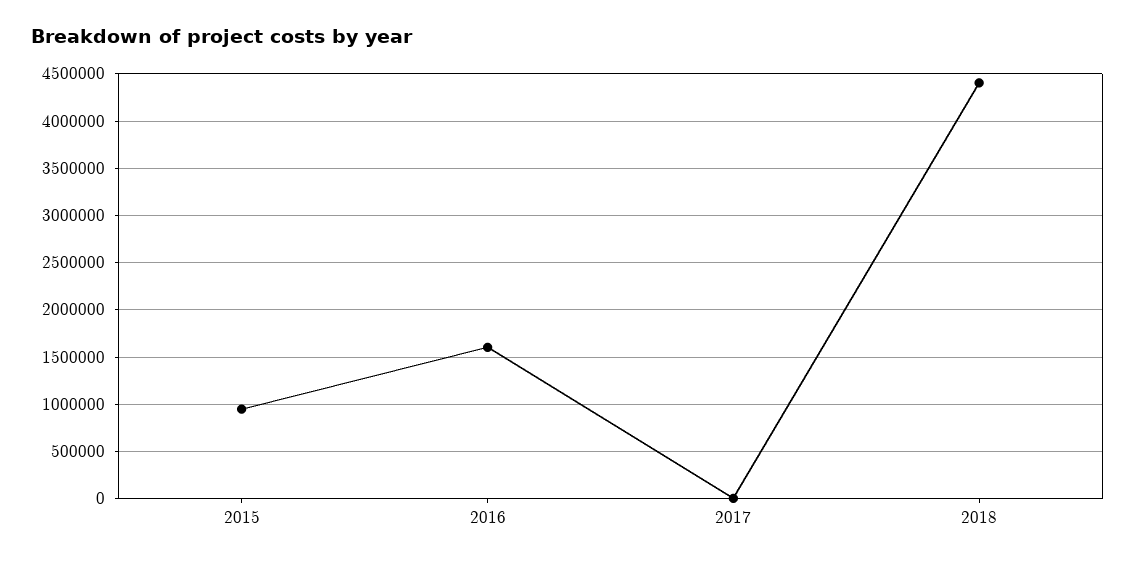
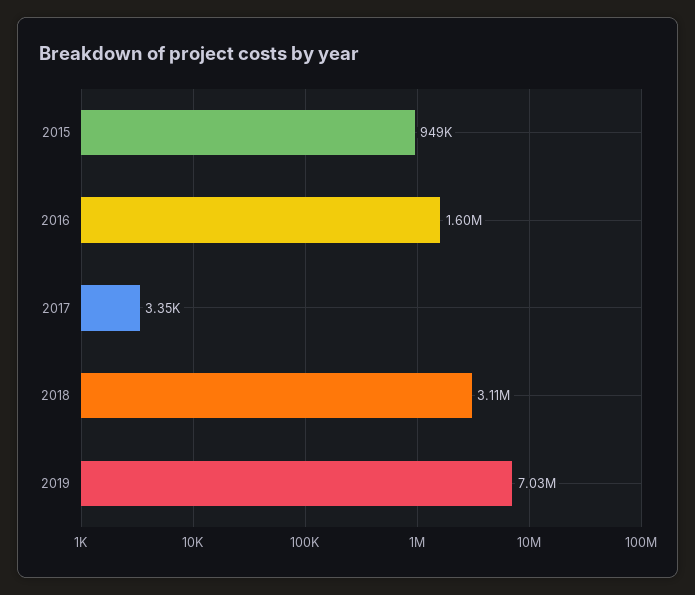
2018: 4400000 -> 3110000
2019: none -> 7030000

